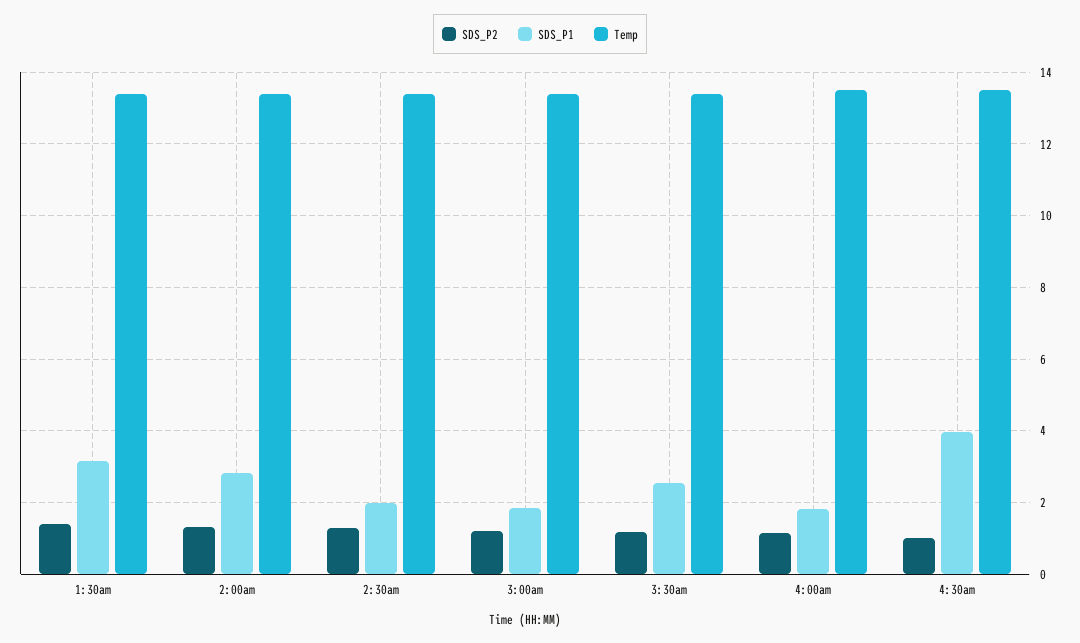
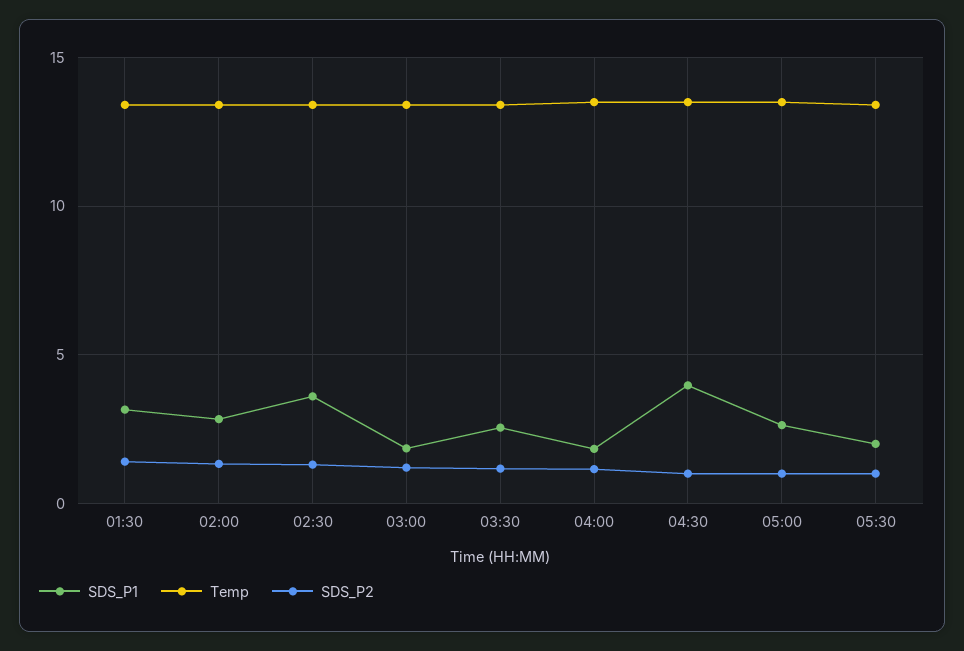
SDS_P1, 2:30am: 2 -> 3.5
SDS_P1, 05:00: none -> 2.5
Temp, 05:00: none -> 13.5
SDS_P2, 05:00: none -> 1
SDS_P1, 05:30: none -> 2
Temp, 05:30: none -> 13.5
SDS_P2, 05:30: none -> 1

